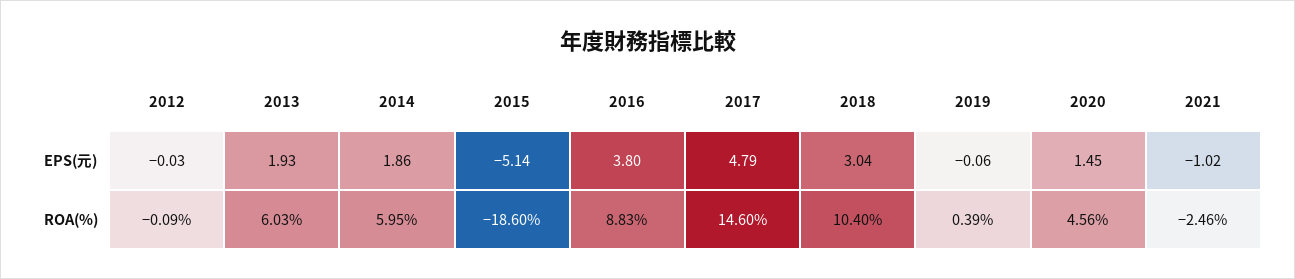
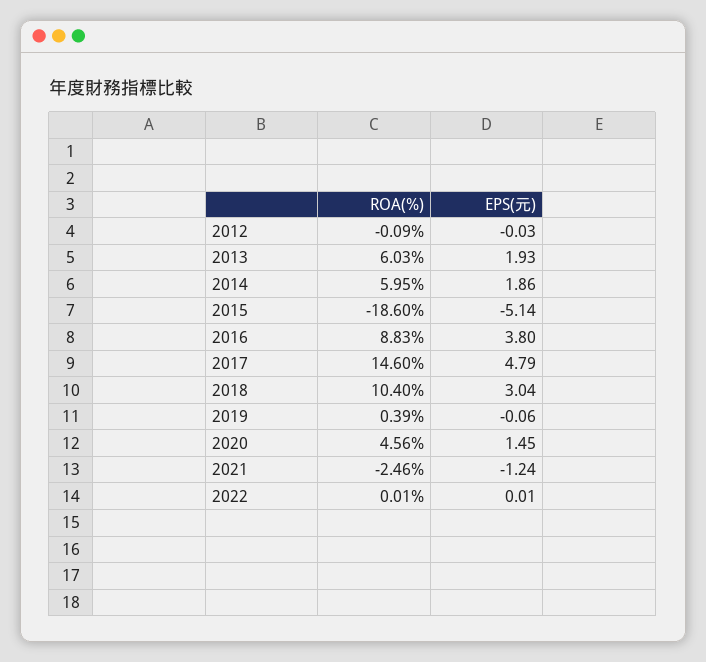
2021, EPS(元): -1.02 -> -1.24
2022, ROA(%): none -> 0.01
2022, EPS(元): none -> 0.01

